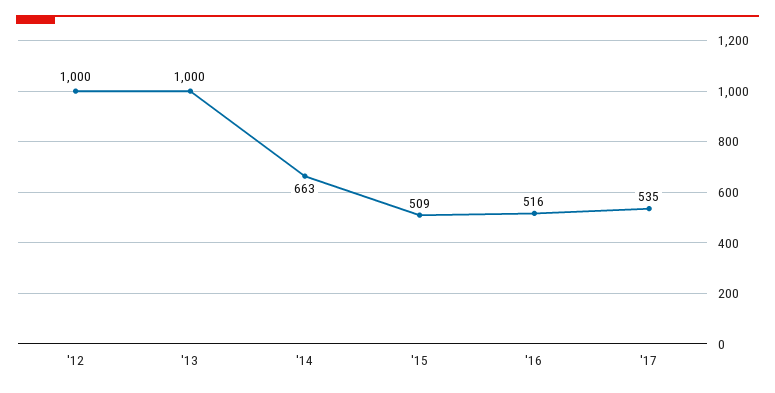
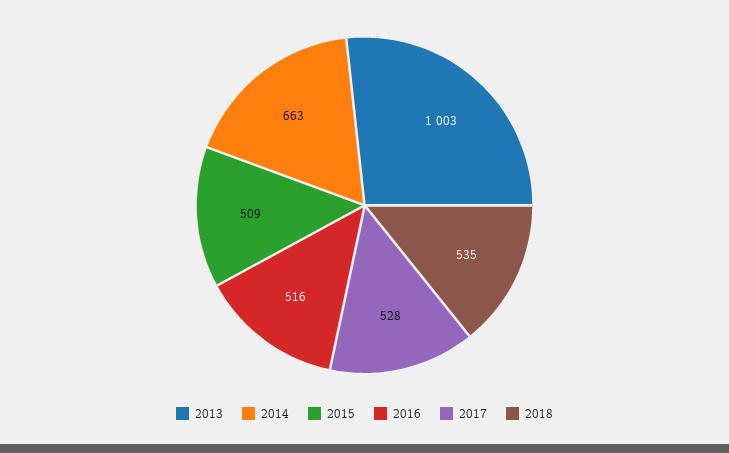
'12: 1000 -> none
'13: 1000 -> 1003
'17: 535 -> 528
2018: none -> 535

